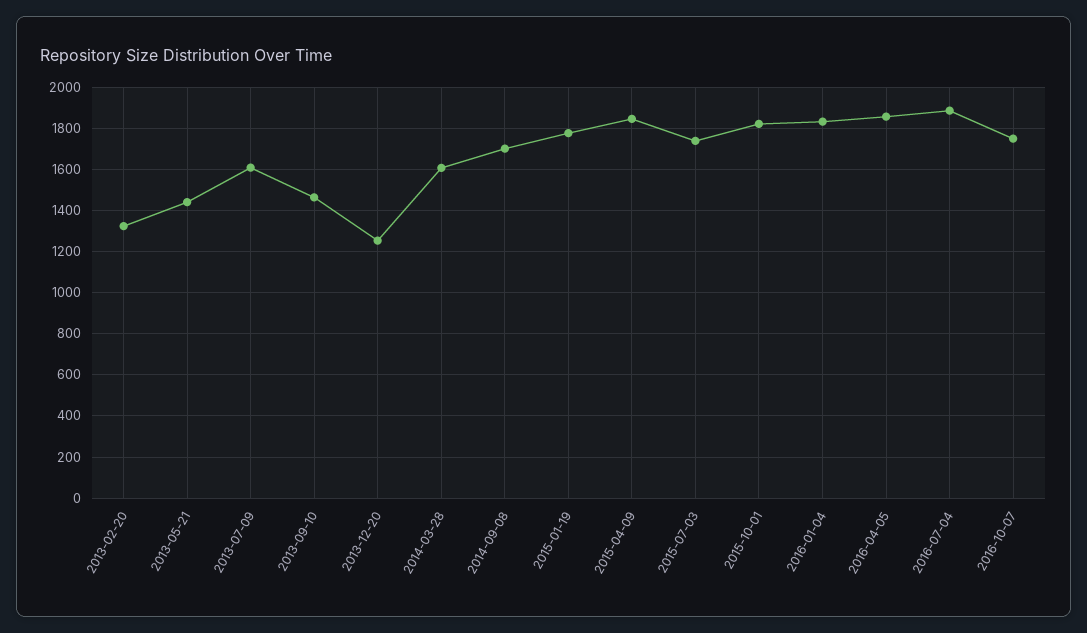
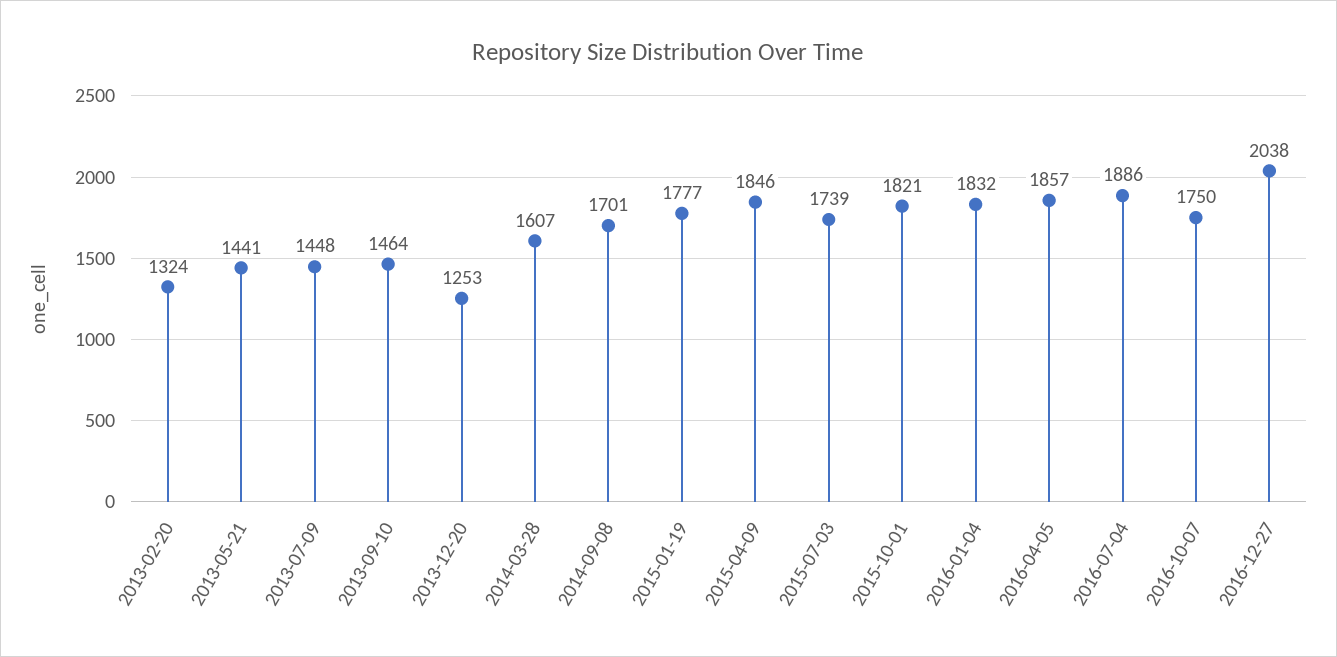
2013-07-09: 1600 -> 1448
2016-12-27: none -> 2038

